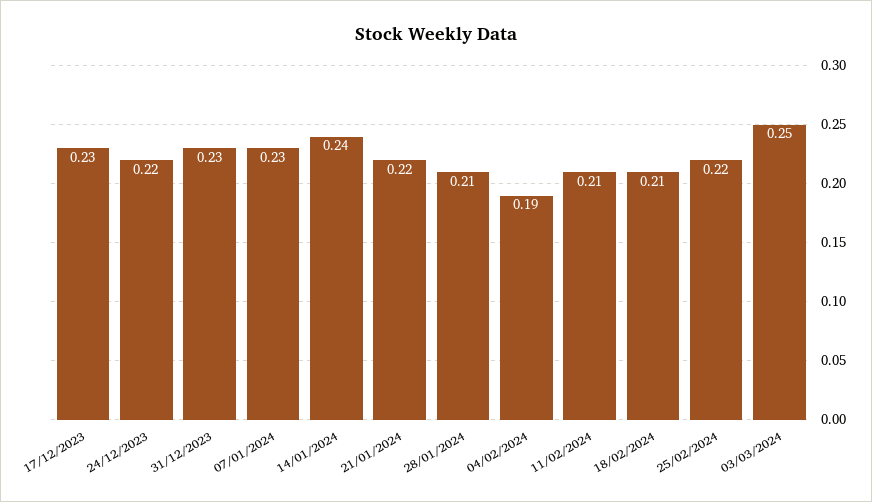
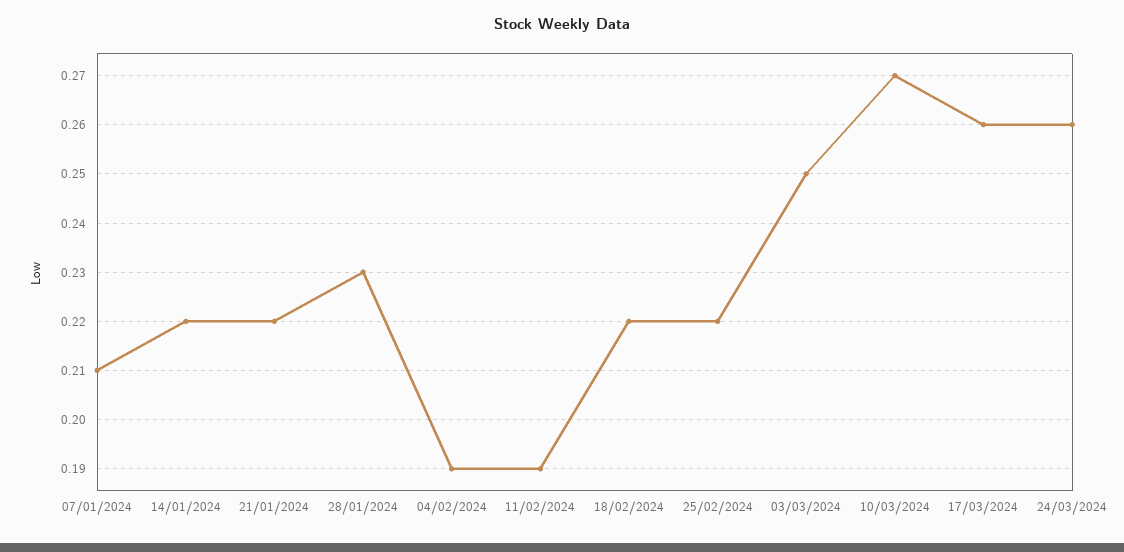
17/12/2023: 0.23 -> none
24/12/2023: 0.22 -> none
31/12/2023: 0.23 -> none
07/01/2024: 0.23 -> 0.21
14/01/2024: 0.24 -> 0.22
28/01/2024: 0.21 -> 0.23
11/02/2024: 0.21 -> 0.19
18/02/2024: 0.21 -> 0.22
10/03/2024: none -> 0.27
17/03/2024: none -> 0.26
24/03/2024: none -> 0.26

